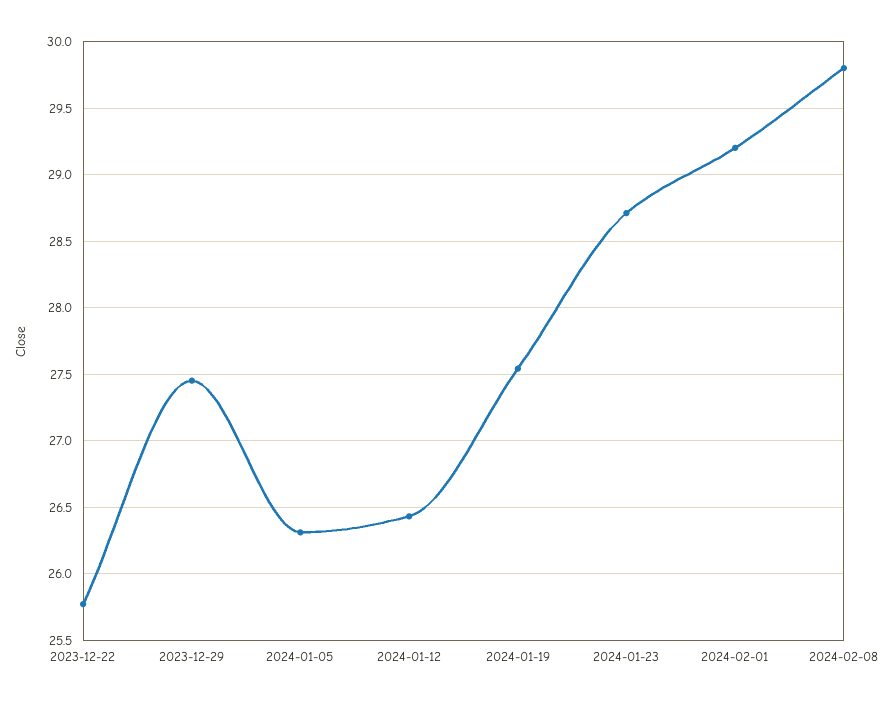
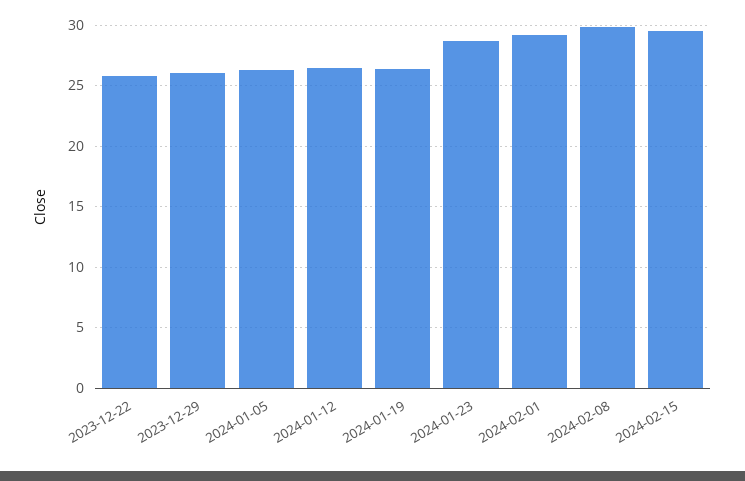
2023-12-29: 27.45 -> 26
2024-01-19: 27.55 -> 26.5
2024-02-15: none -> 29.5

